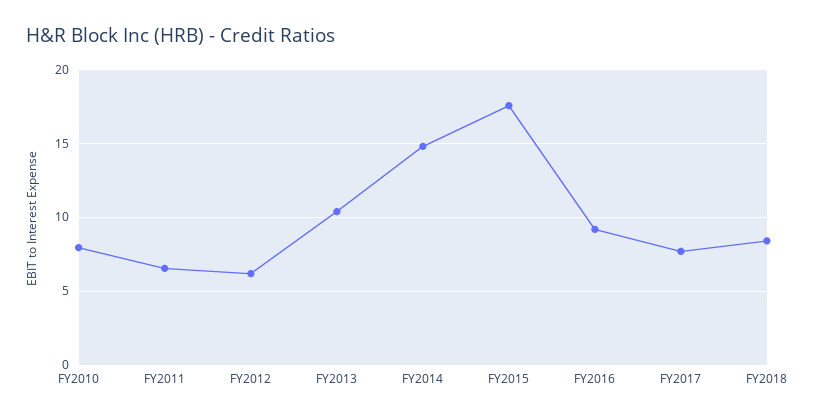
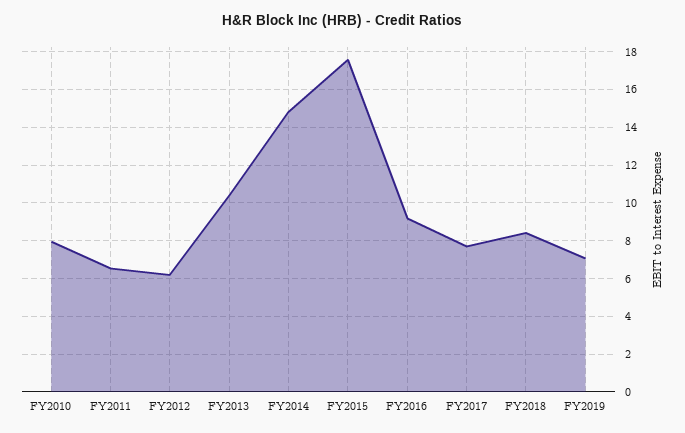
FY2019: none -> 7

